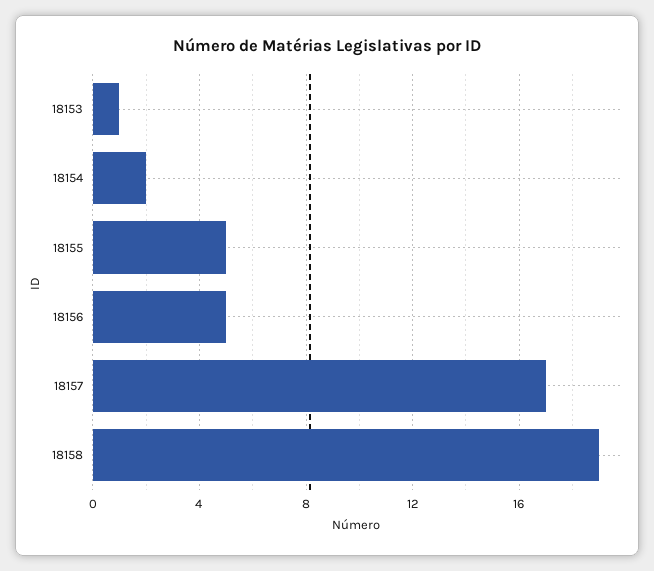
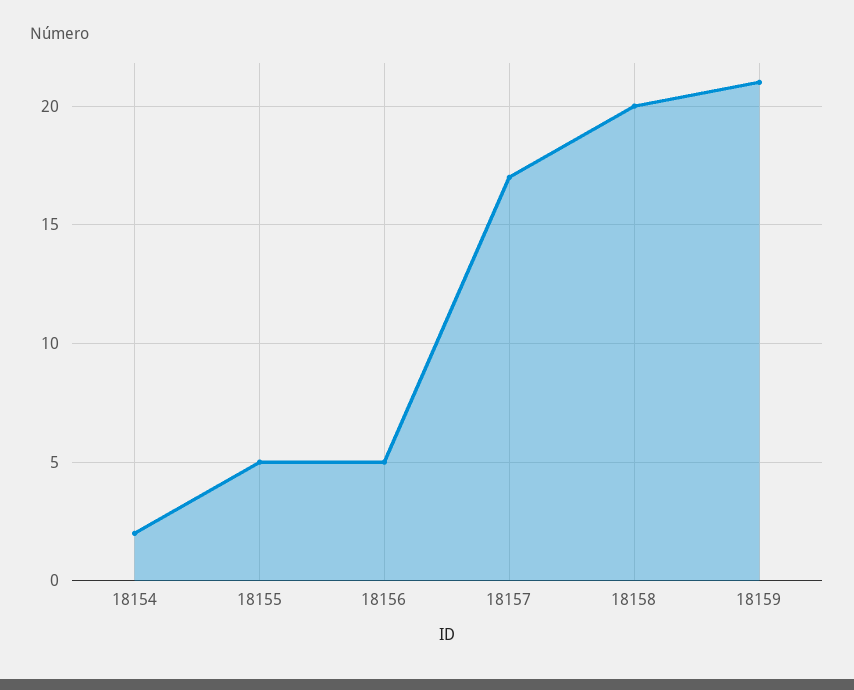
18153: 1 -> none
18158: 19 -> 20
18159: none -> 21

